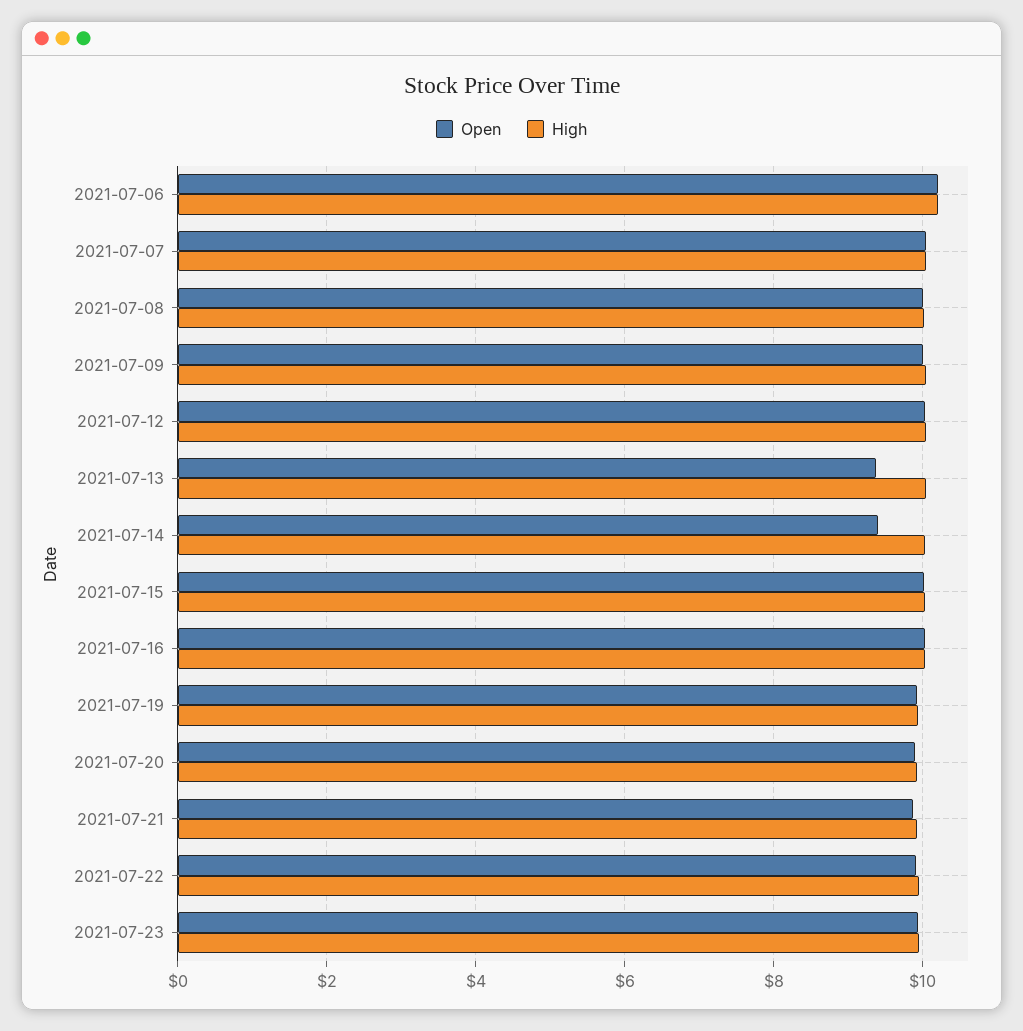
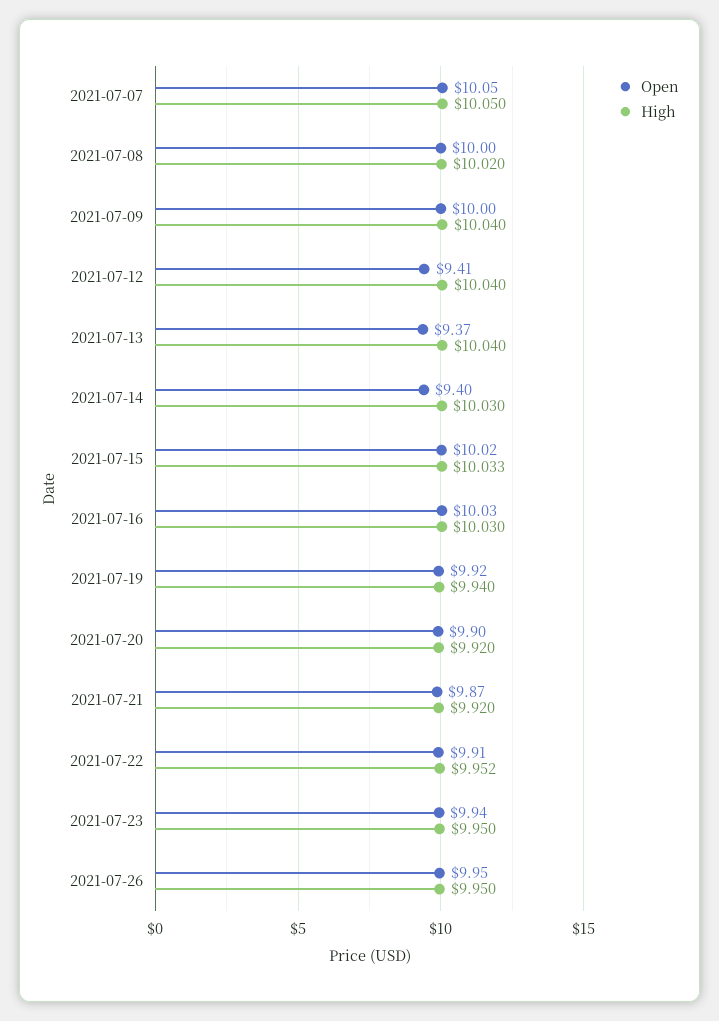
Open, 2021-07-06: 10.2 -> none
High, 2021-07-06: 10.2 -> none
Open, 2021-07-12: 10 -> 9.41
Open, 2021-07-26: none -> 9.95
High, 2021-07-26: none -> 9.95

